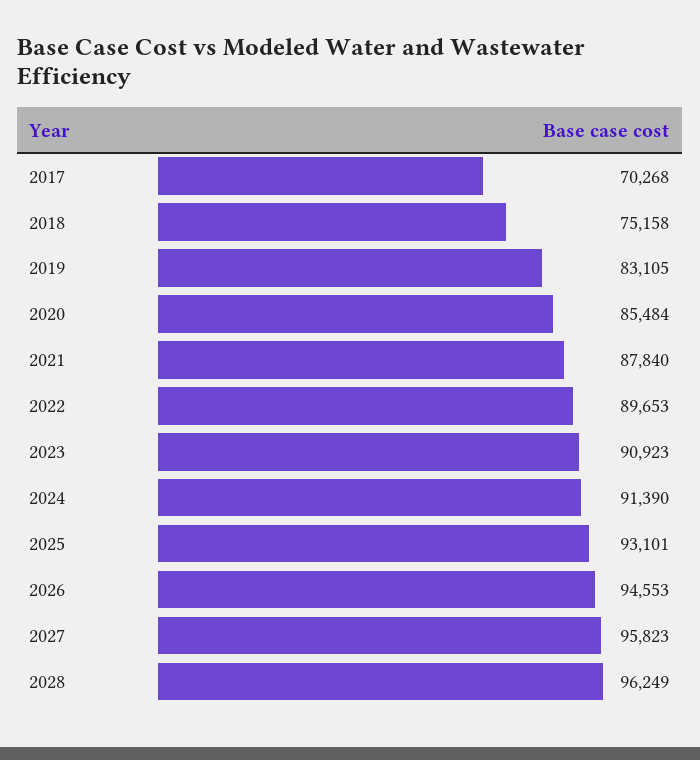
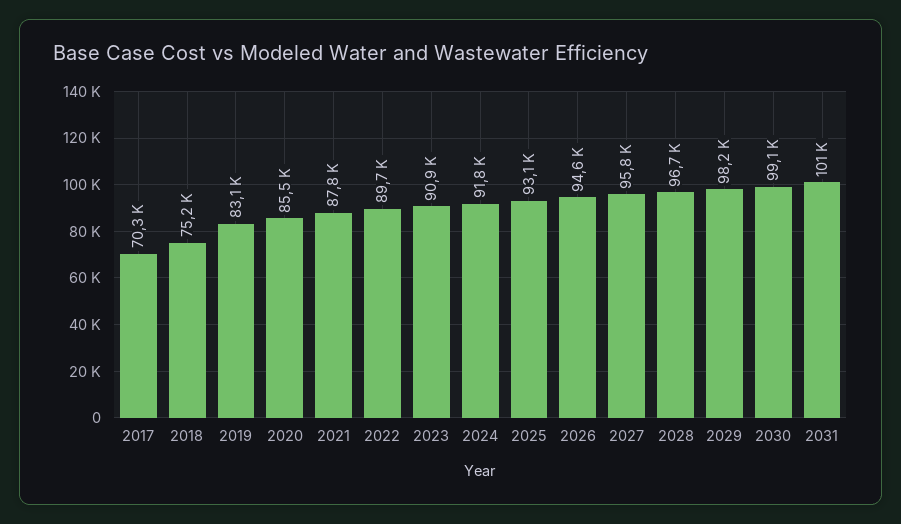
2024: 91390 -> 91800
2028: 96249 -> 96700
2029: none -> 98200
2030: none -> 99100
2031: none -> 101000

